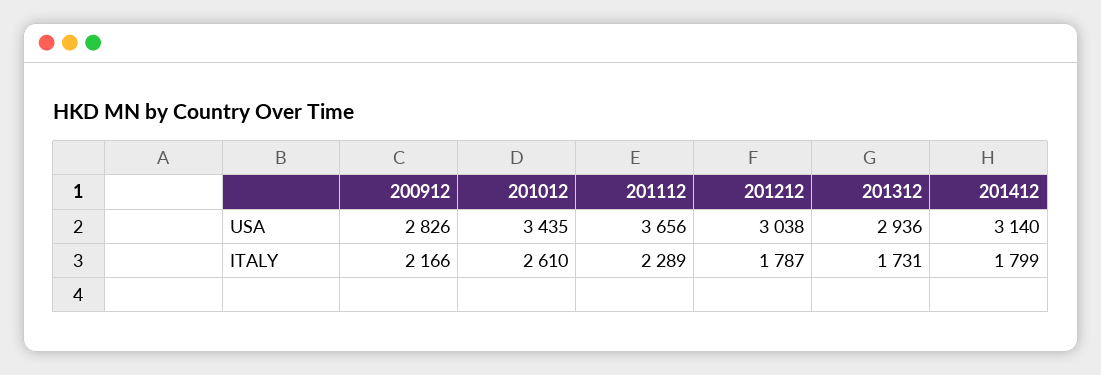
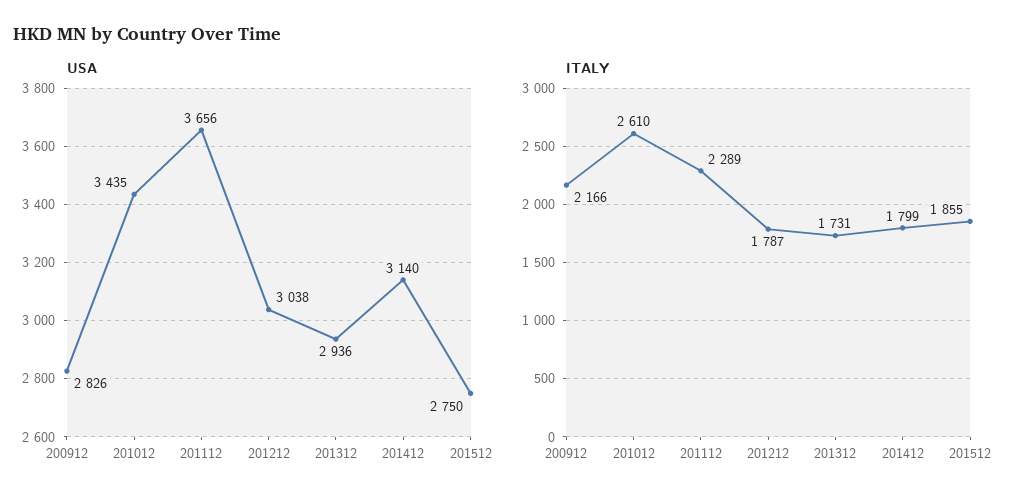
USA, 201512: none -> 2750
ITALY, 201512: none -> 1855

